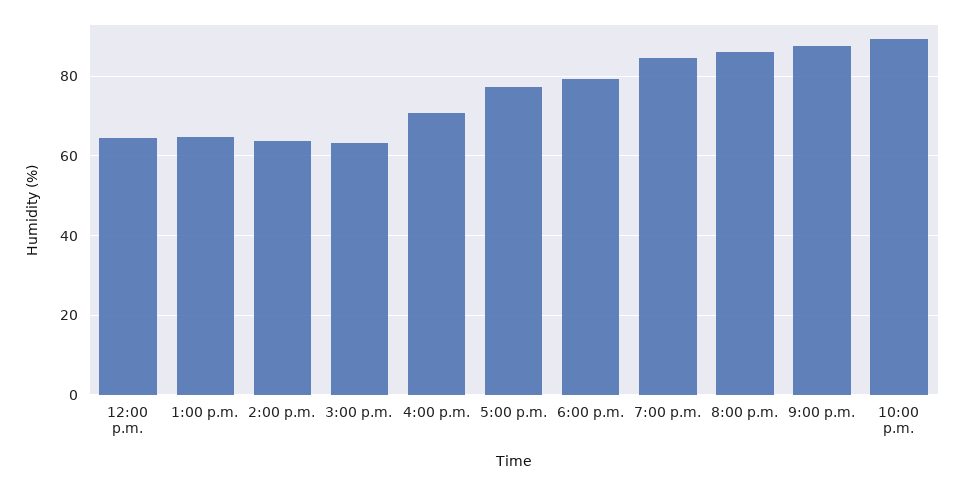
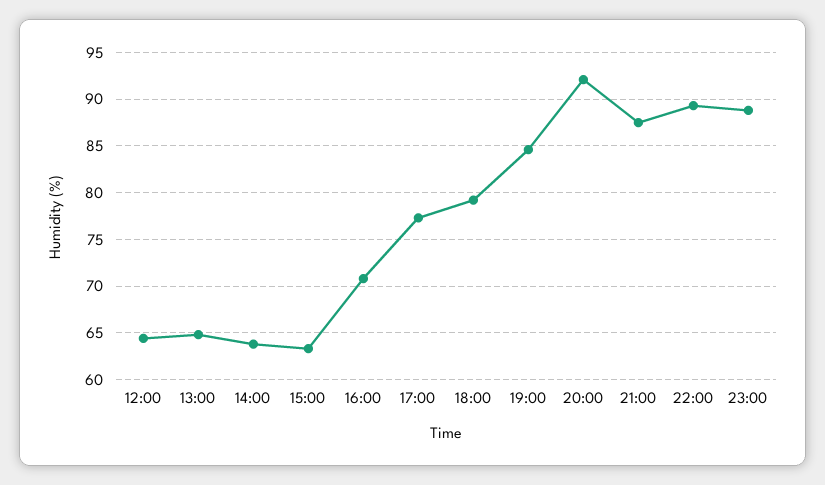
8:00 p.m.: 86 -> 92
23:00: none -> 89

